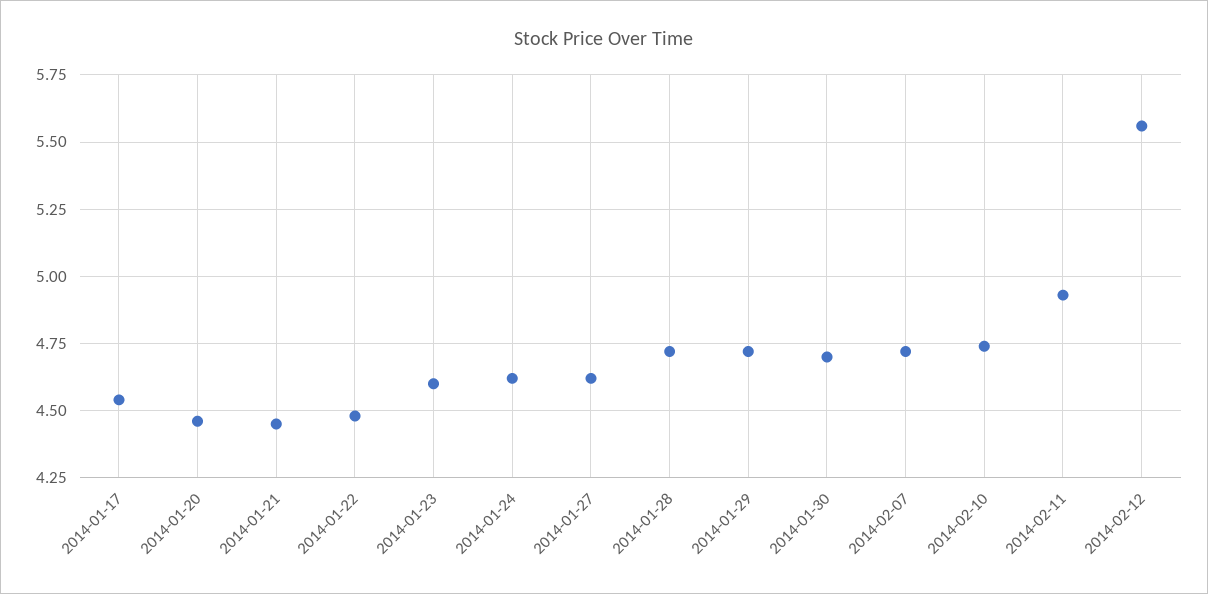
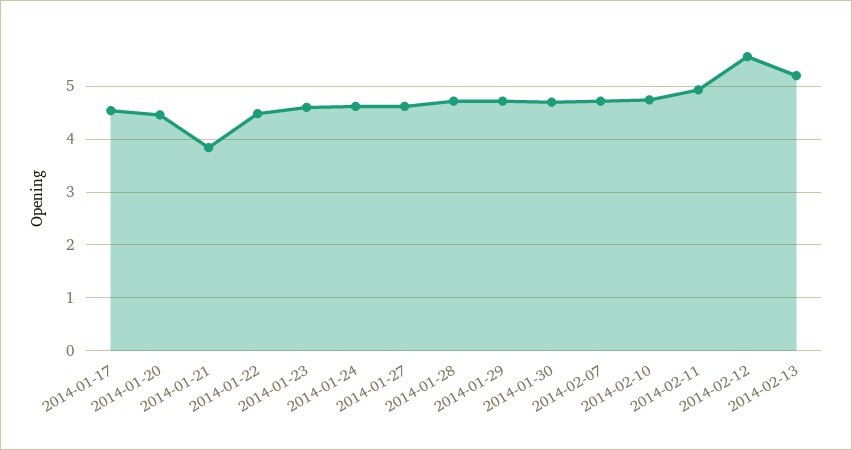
2014-01-21: 4.45 -> 3.8
2014-02-13: none -> 5.2

